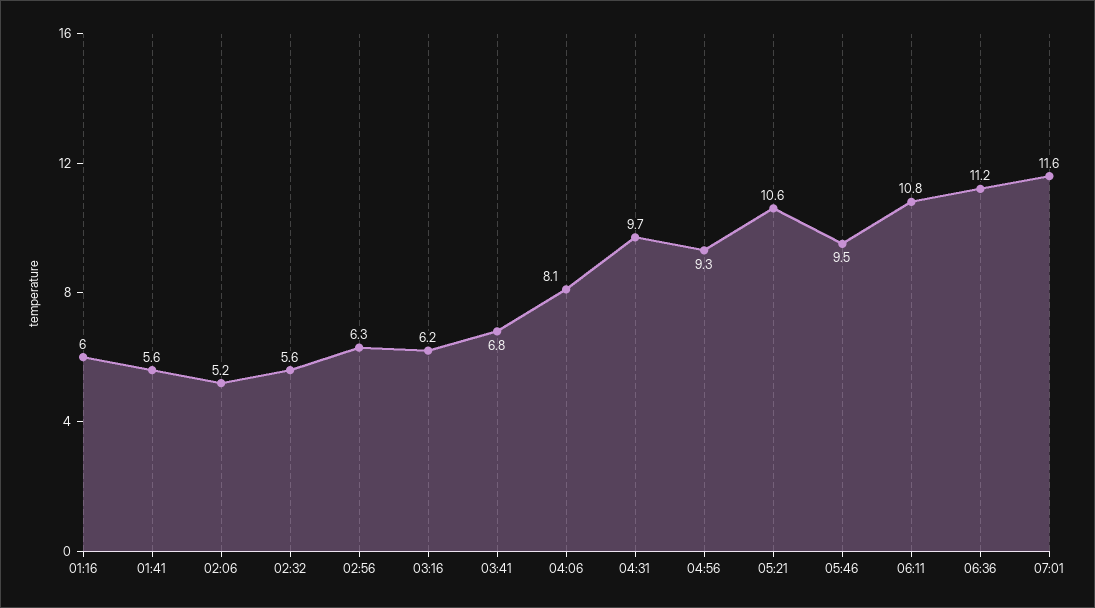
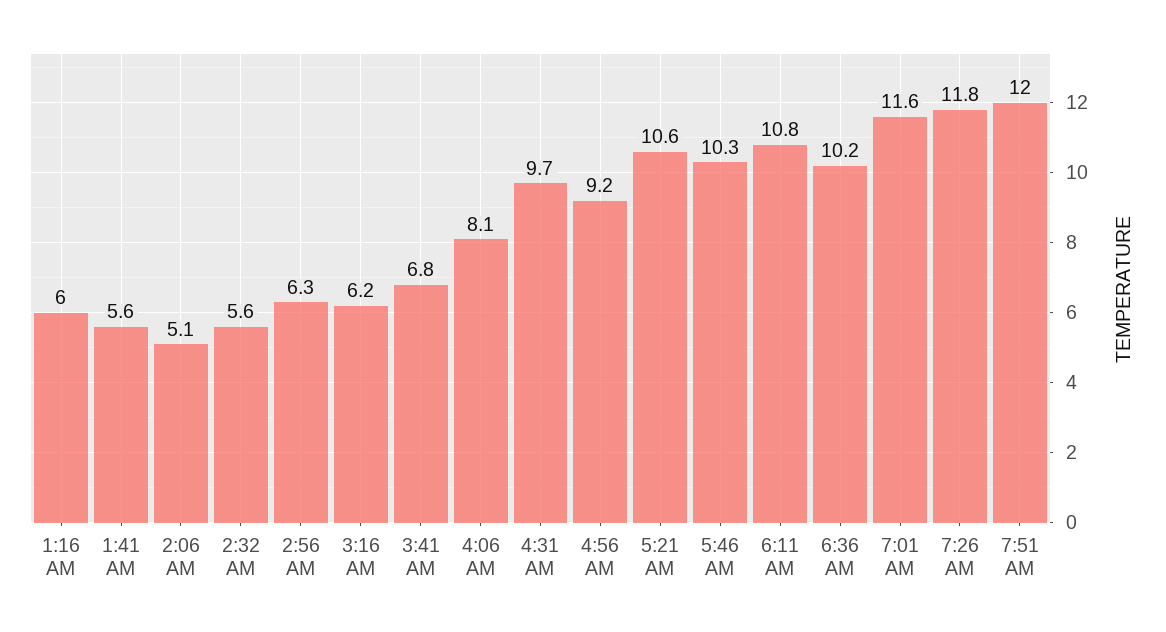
02:06: 5.2 -> 5.1
04:56: 9.3 -> 9.2
05:46: 9.5 -> 10.3
06:36: 11.2 -> 10.2
7:26 AM: none -> 11.8
7:51 AM: none -> 12

